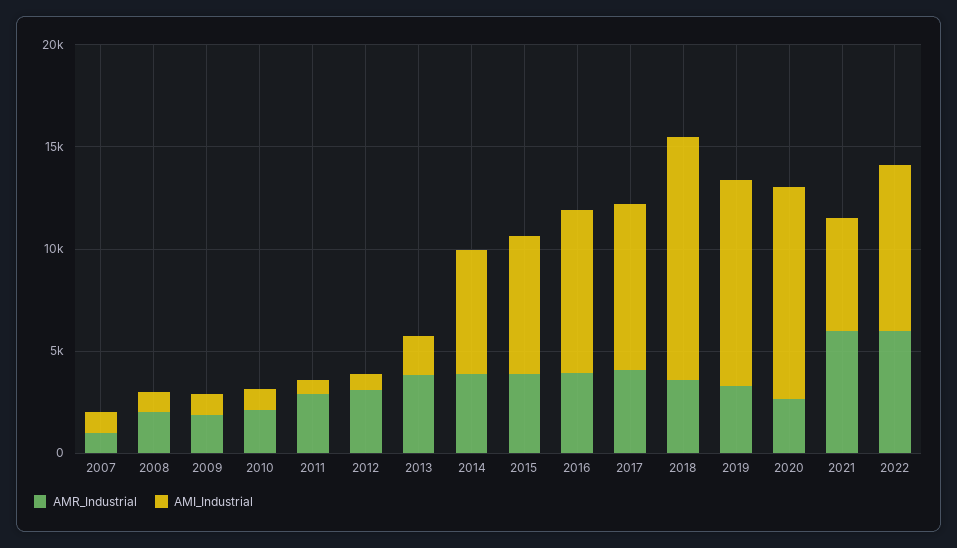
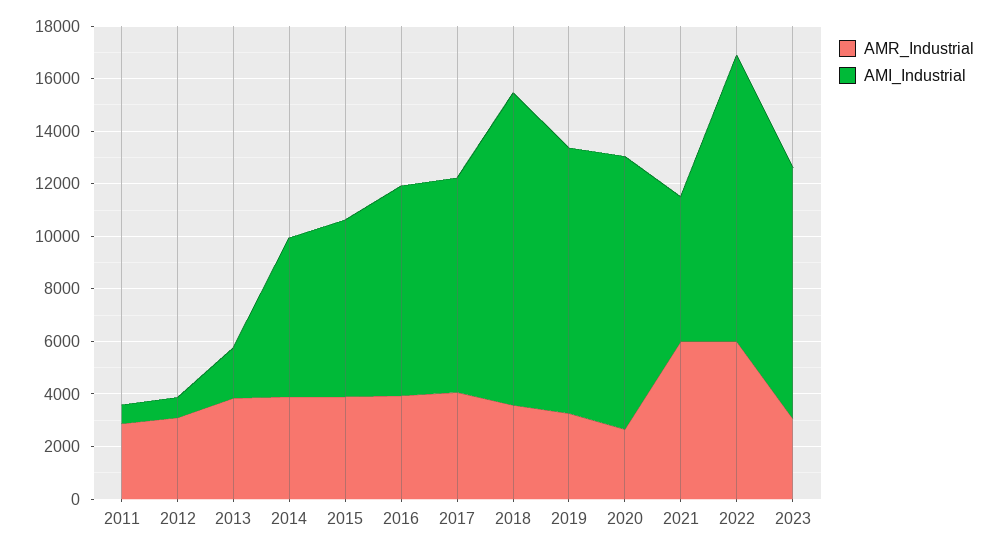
AMR_Industrial, 2007: 1000 -> none
AMI_Industrial, 2007: 1000 -> none
AMR_Industrial, 2008: 2000 -> none
AMI_Industrial, 2008: 1000 -> none
AMR_Industrial, 2009: 2000 -> none
AMI_Industrial, 2009: 1000 -> none
AMR_Industrial, 2010: 2000 -> none
AMI_Industrial, 2010: 1000 -> none
AMI_Industrial, 2022: 8000 -> 11000
AMR_Industrial, 2023: none -> 3000
AMI_Industrial, 2023: none -> 9500

